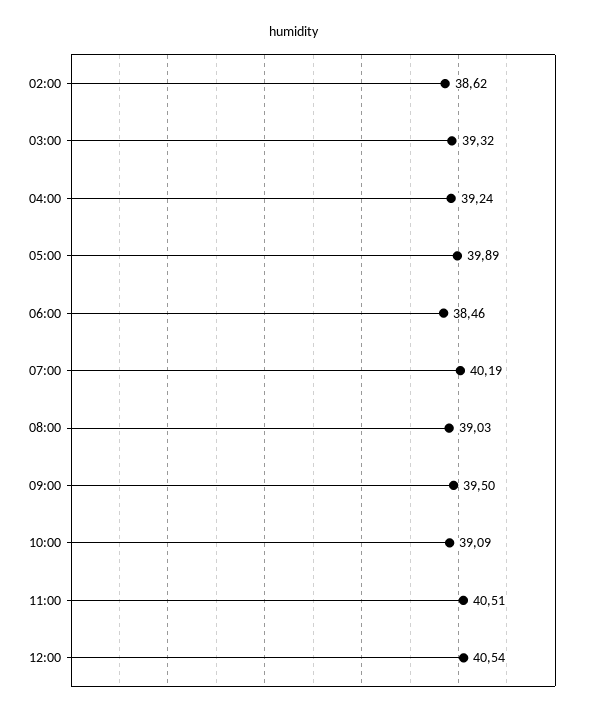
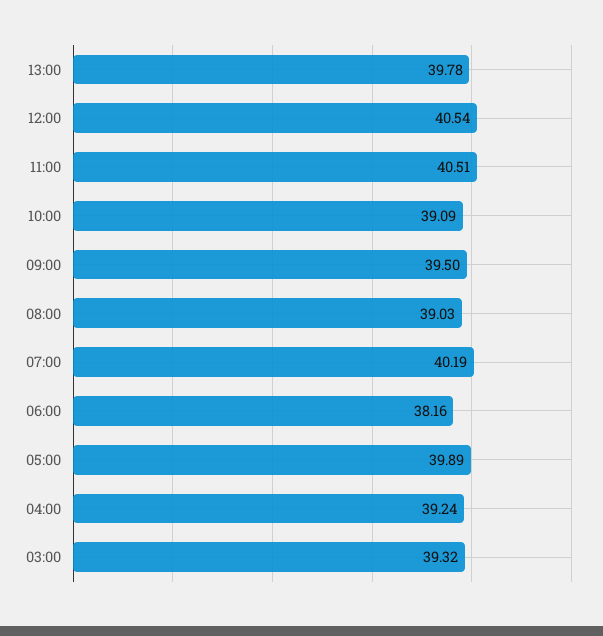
02:00: 38.62 -> none
06:00: 38.46 -> 38.16
13:00: none -> 39.78

